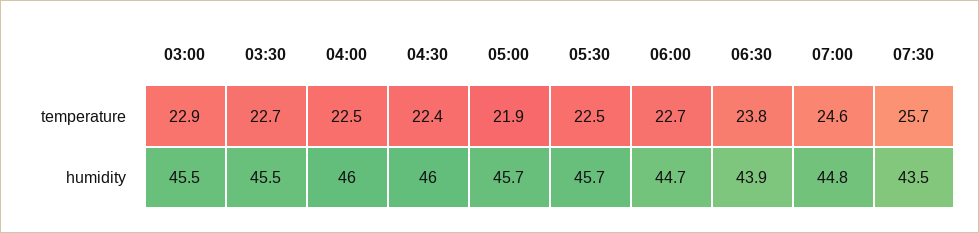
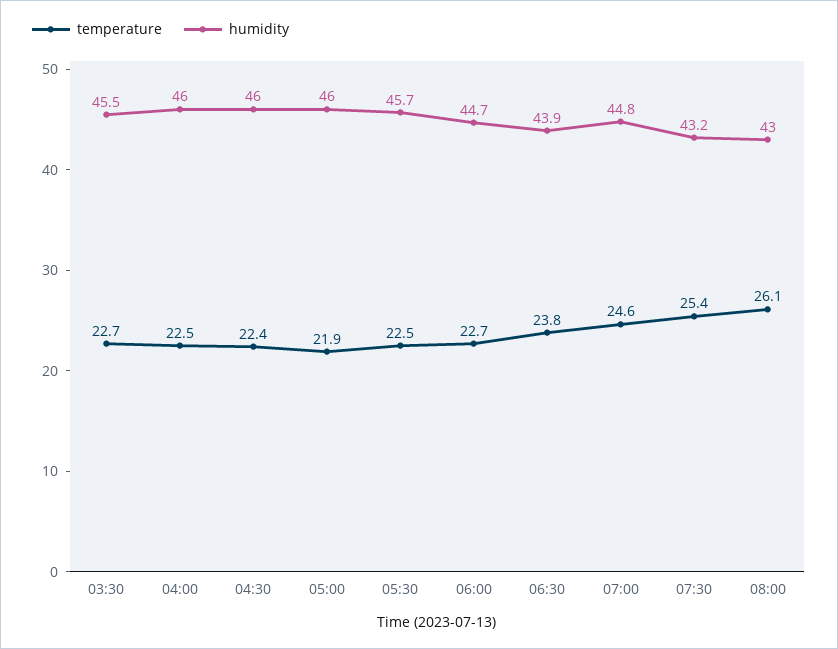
temperature, 03:00: 22.9 -> none
temperature, 07:30: 25.7 -> 25.4
humidity, 03:00: 45.5 -> none
humidity, 05:00: 45.7 -> 46
humidity, 07:30: 43.5 -> 43.2
temperature, 08:00: none -> 26.1
humidity, 08:00: none -> 43

